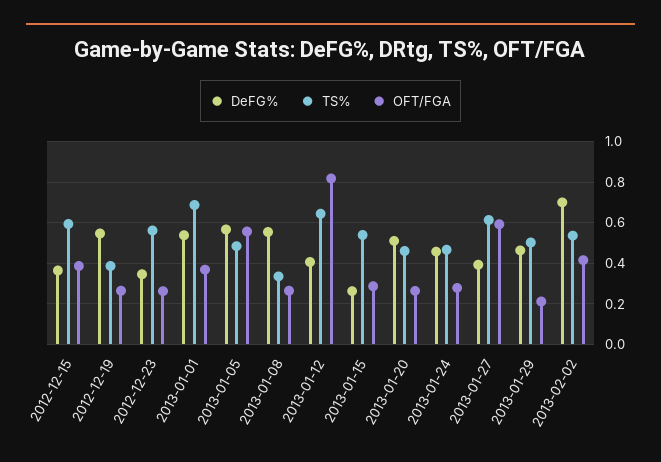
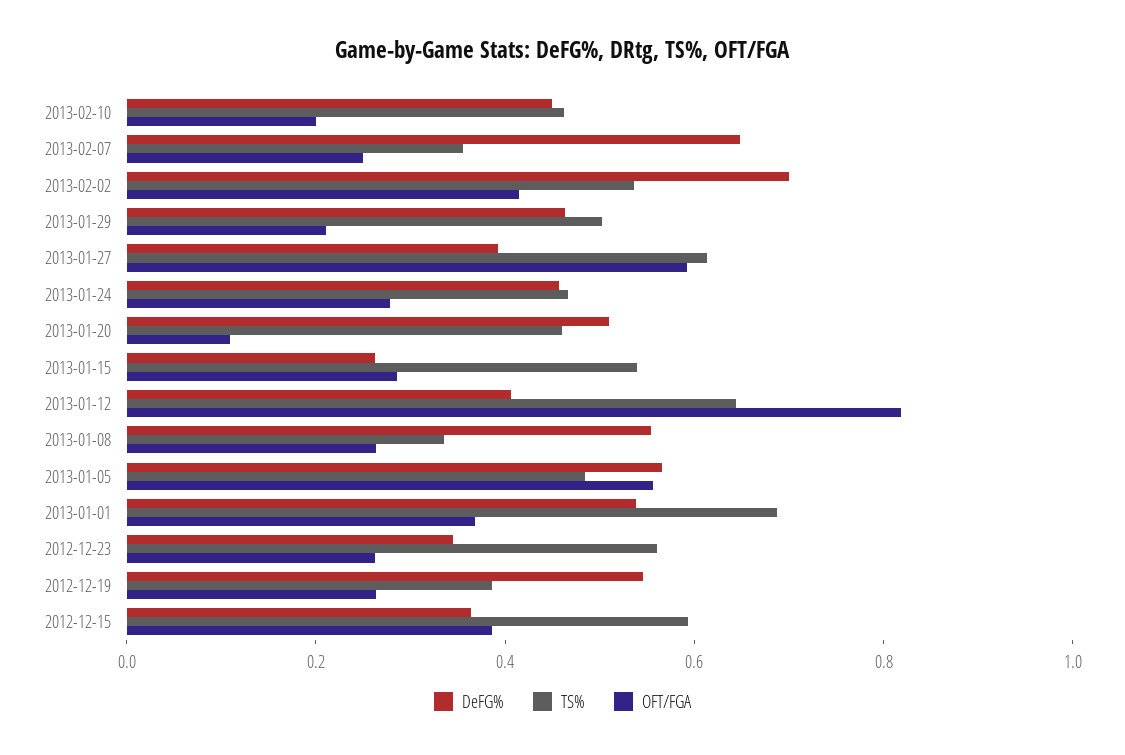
OFT/FGA, 2013-01-20: 0.25 -> 0.1
DeFG%, 2013-02-10: none -> 0.45
TS%, 2013-02-10: none -> 0.45
OFT/FGA, 2013-02-10: none -> 0.2
DeFG%, 2013-02-07: none -> 0.65
TS%, 2013-02-07: none -> 0.35
OFT/FGA, 2013-02-07: none -> 0.25

